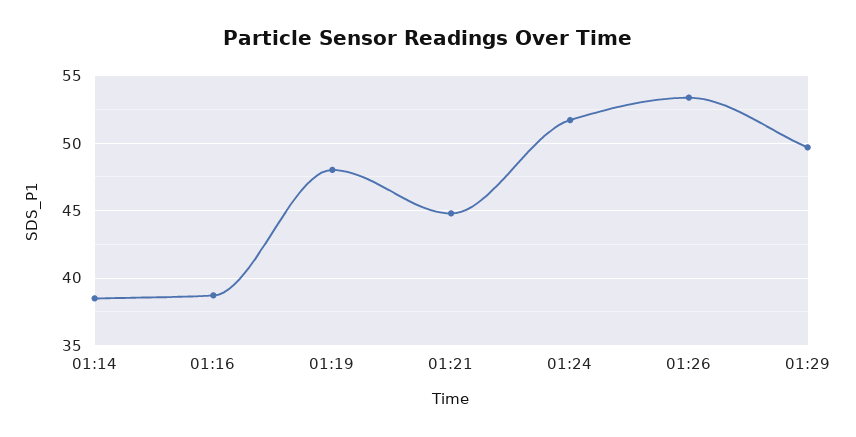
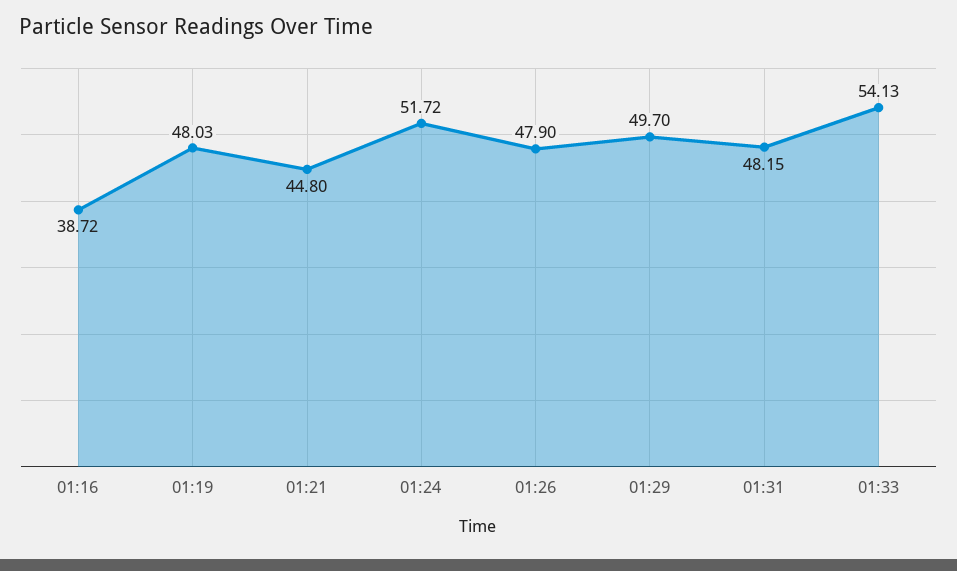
01:14: 38.5 -> none
01:26: 53.5 -> 47.9
01:31: none -> 48.15
01:33: none -> 54.13

